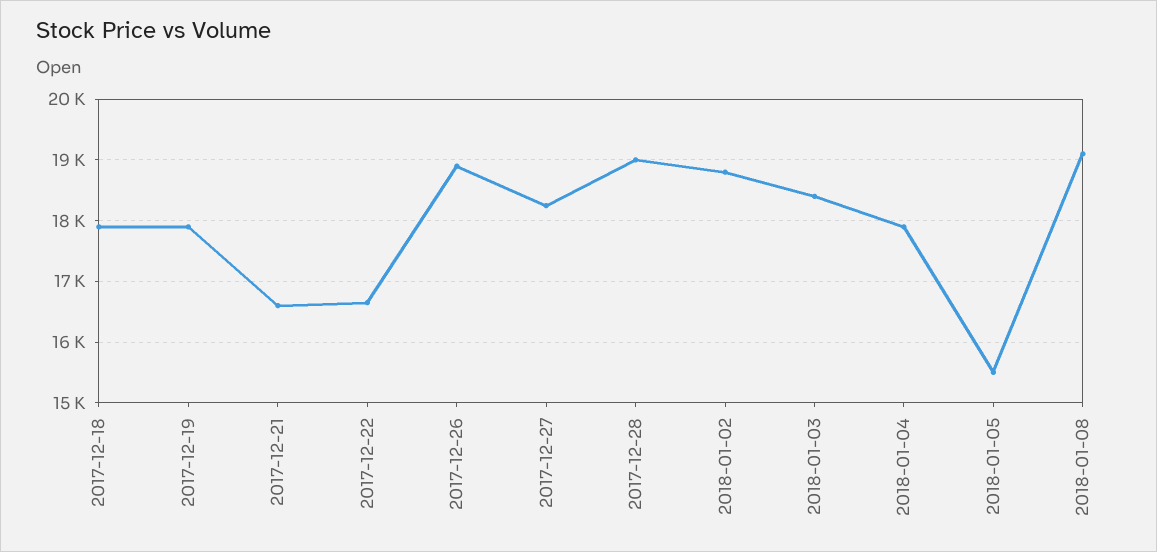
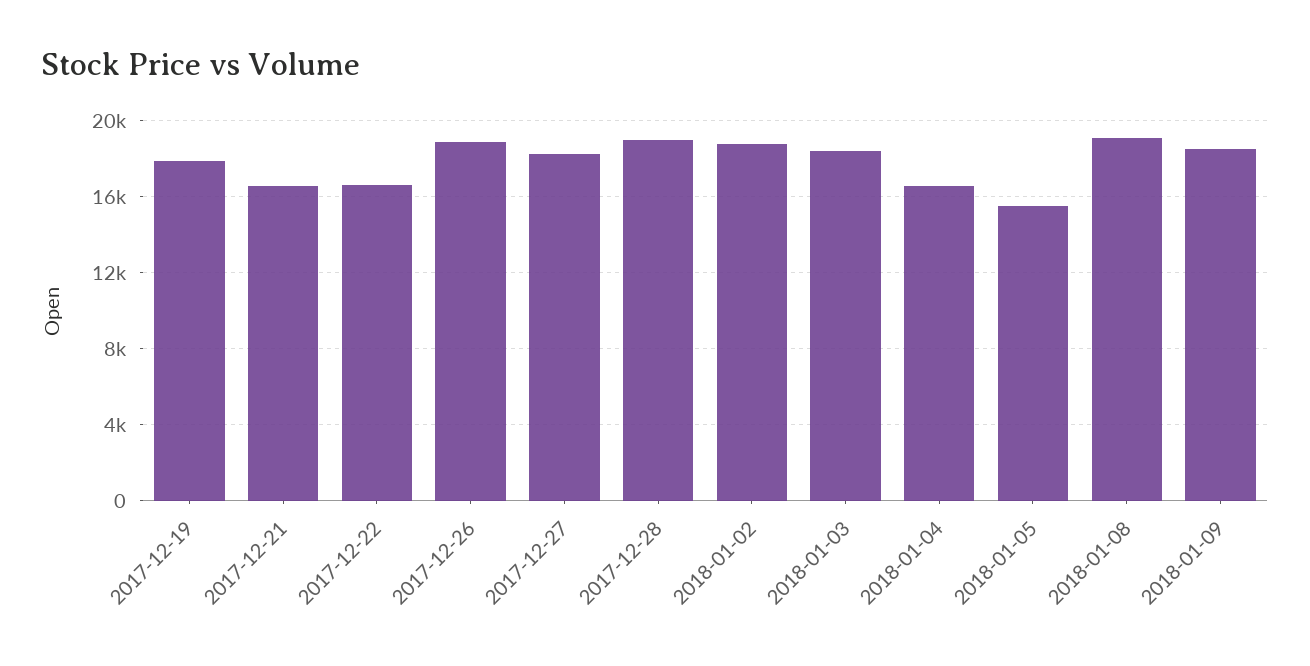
2017-12-18: 17900 -> none
2018-01-04: 17900 -> 16500
2018-01-09: none -> 18500

